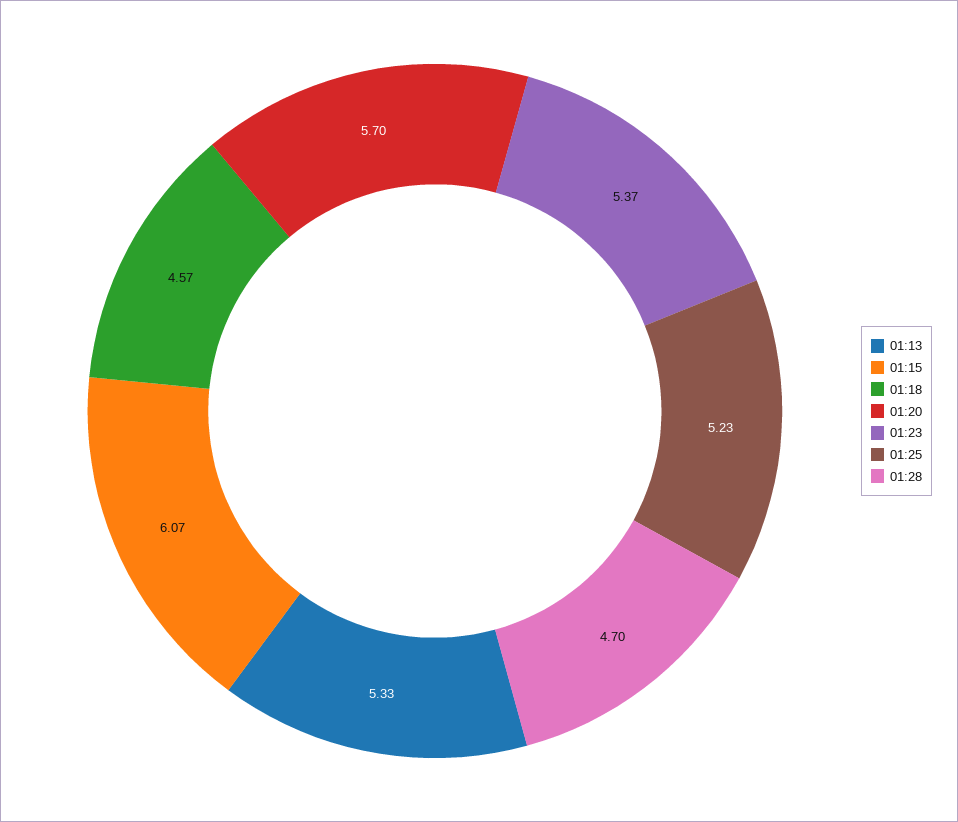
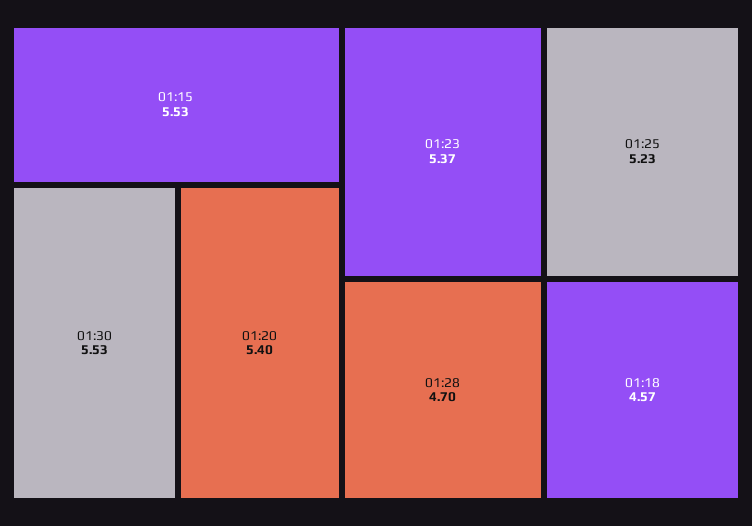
01:13: 5.33 -> none
01:15: 6.07 -> 5.53
01:20: 5.7 -> 5.4
01:30: none -> 5.53

